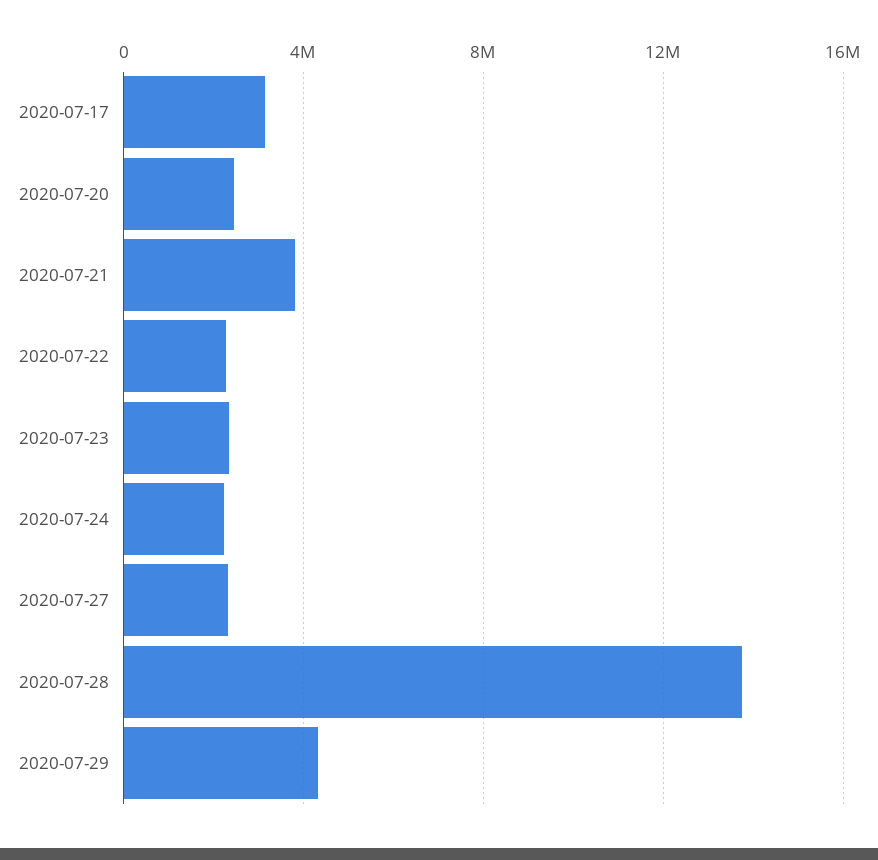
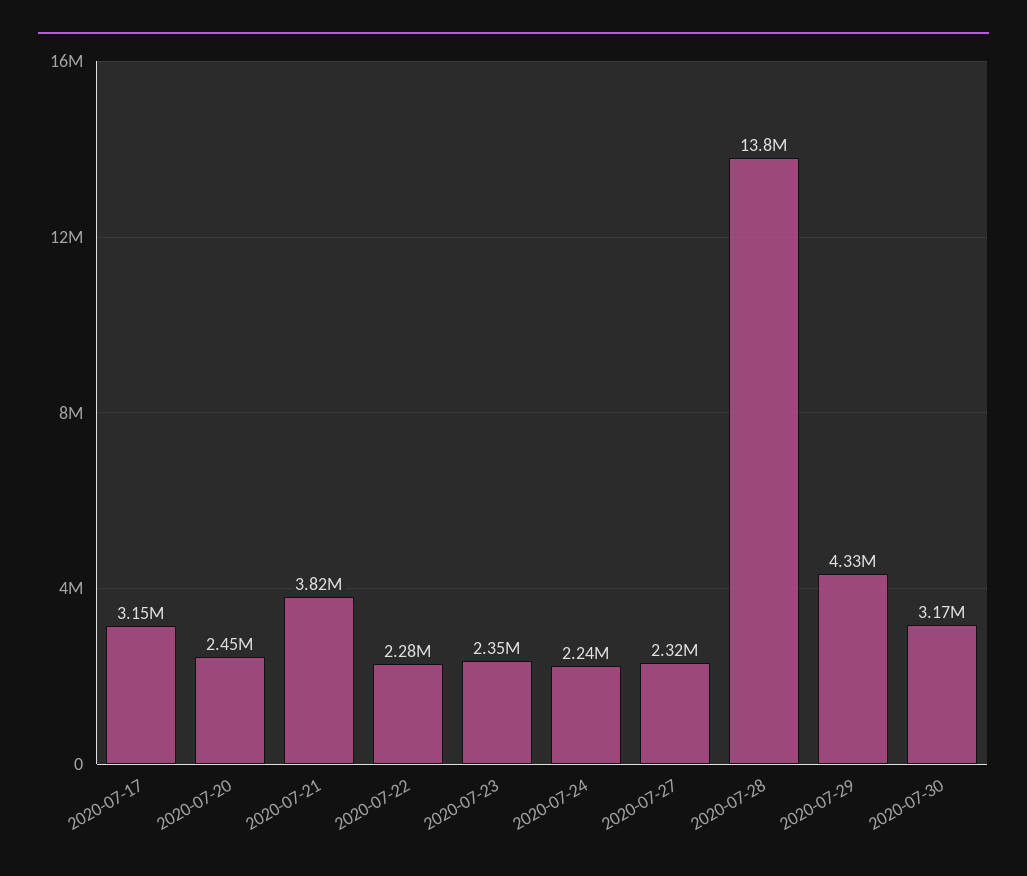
2020-07-30: none -> 3170000

